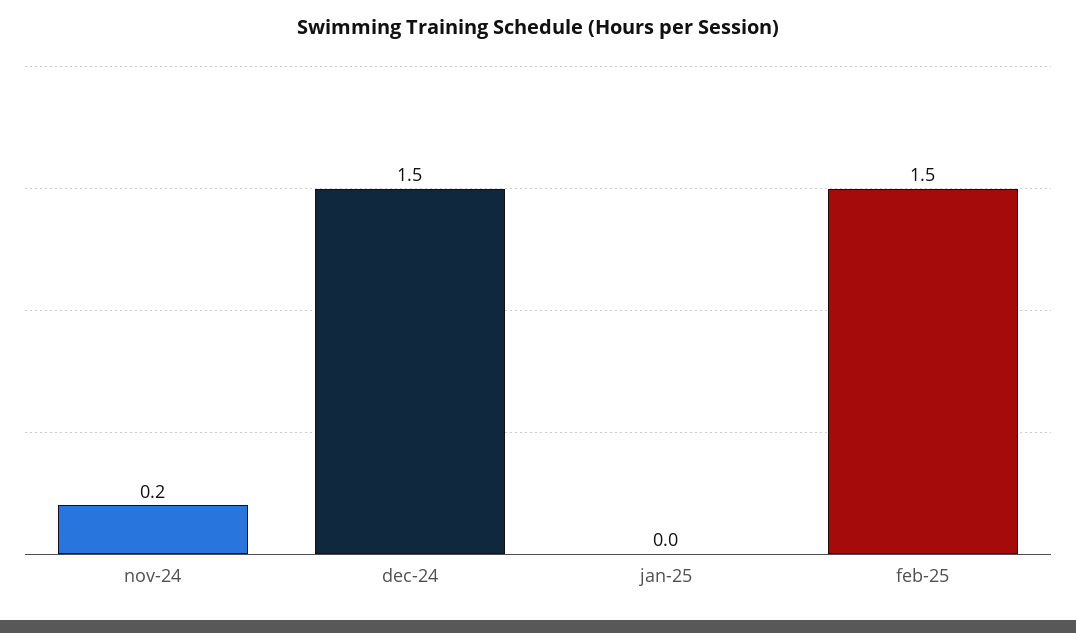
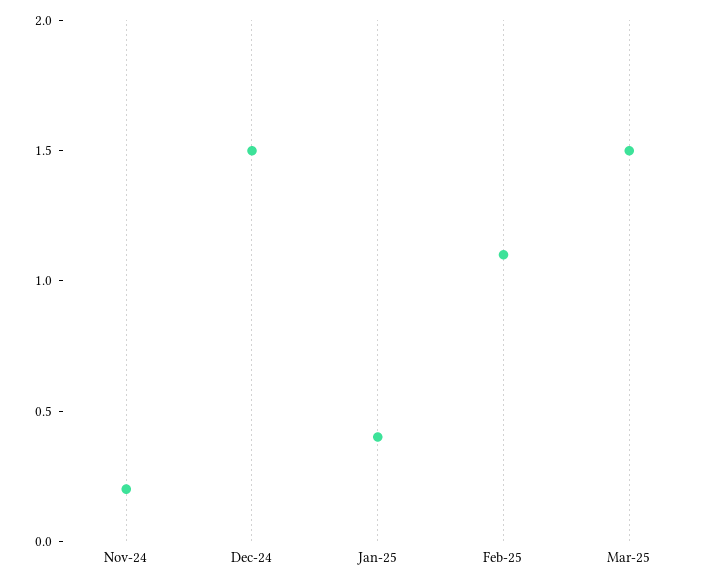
jan-25: 0 -> 0.4
feb-25: 1.5 -> 1.1
Mar-25: none -> 1.5

